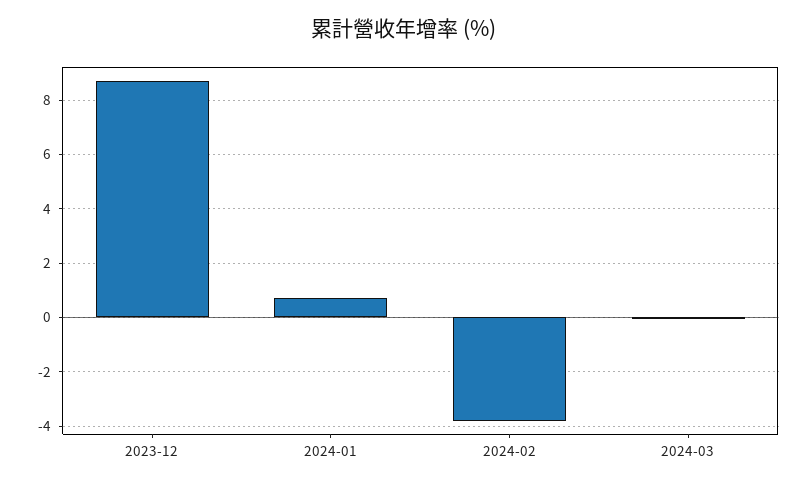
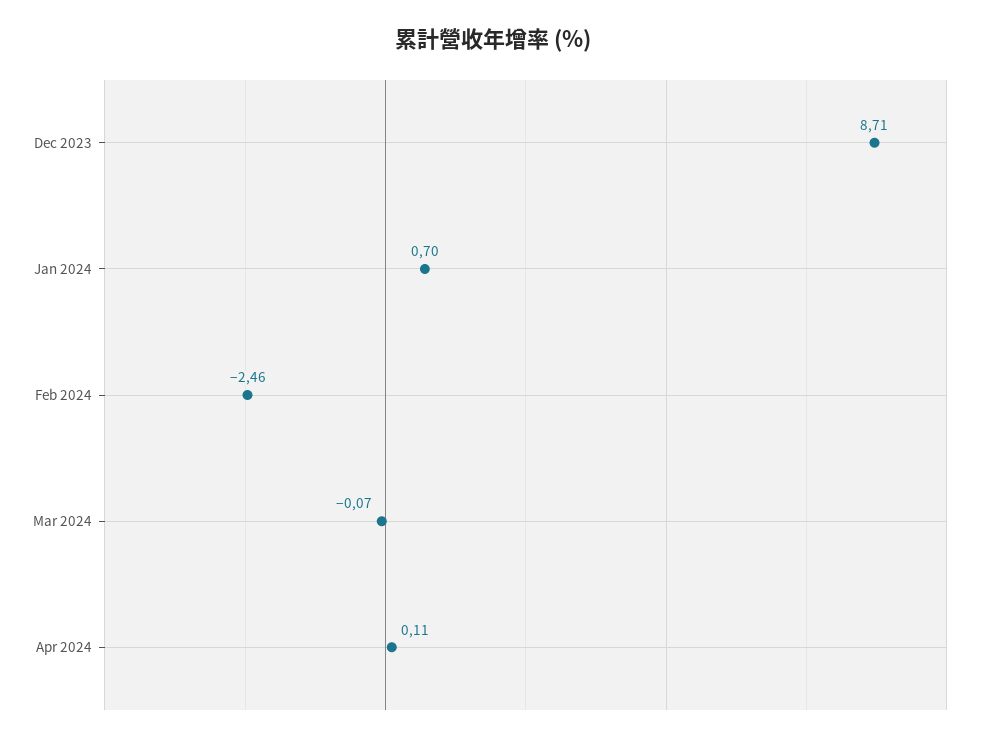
2024-02: -3.75 -> -2.46
Apr 2024: none -> 0.11

